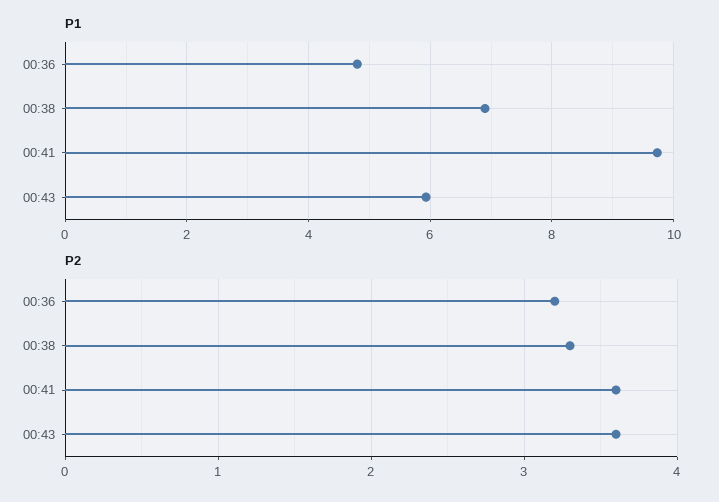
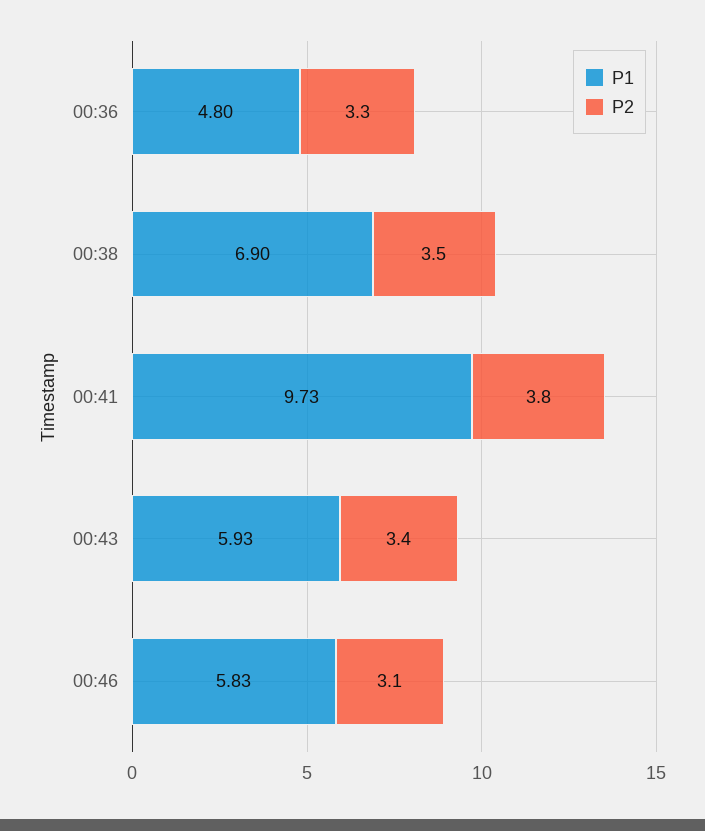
P2, 00:36: 3.2 -> 3.3
P2, 00:38: 3.3 -> 3.5
P2, 00:41: 3.6 -> 3.8
P2, 00:43: 3.6 -> 3.4
P1, 00:46: none -> 5.83
P2, 00:46: none -> 3.1

